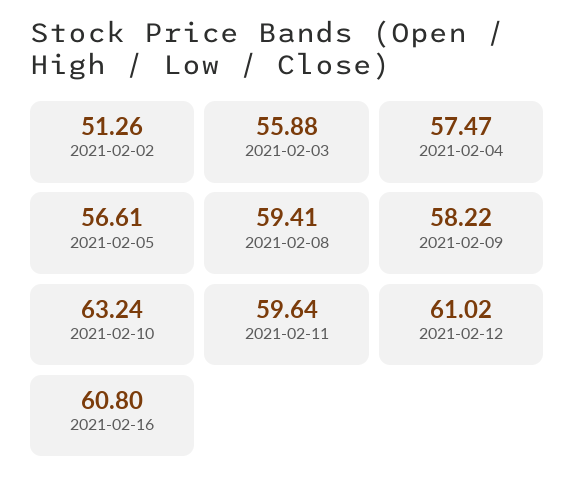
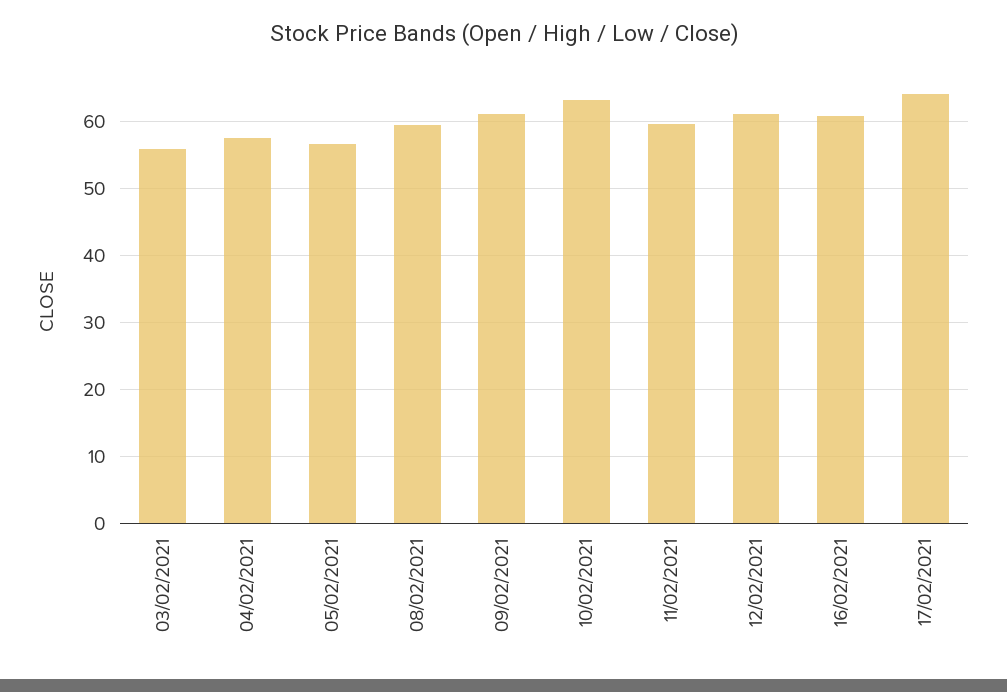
2021-02-02: 51.26 -> none
2021-02-09: 58.22 -> 61
17/02/2021: none -> 64

